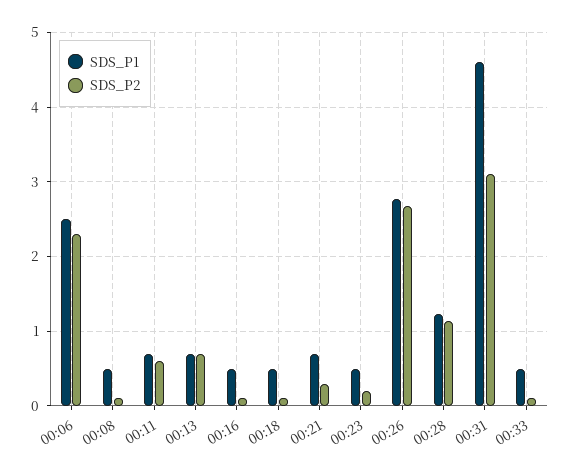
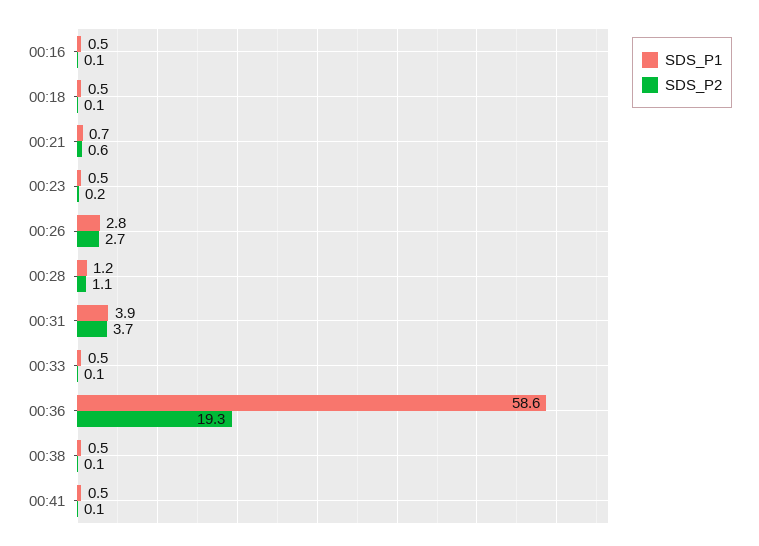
SDS_P1, 00:06: 2.5 -> none
SDS_P2, 00:06: 2.3 -> none
SDS_P1, 00:08: 0.5 -> none
SDS_P2, 00:08: 0.1 -> none
SDS_P1, 00:11: 0.7 -> none
SDS_P2, 00:11: 0.6 -> none
SDS_P1, 00:13: 0.7 -> none
SDS_P2, 00:13: 0.7 -> none
SDS_P2, 00:21: 0.3 -> 0.6
SDS_P1, 00:31: 4.6 -> 3.9
SDS_P2, 00:31: 3.1 -> 3.7
SDS_P1, 00:36: none -> 58.6
SDS_P2, 00:36: none -> 19.3
SDS_P1, 00:38: none -> 0.5
SDS_P2, 00:38: none -> 0.1
SDS_P1, 00:41: none -> 0.5
SDS_P2, 00:41: none -> 0.1

